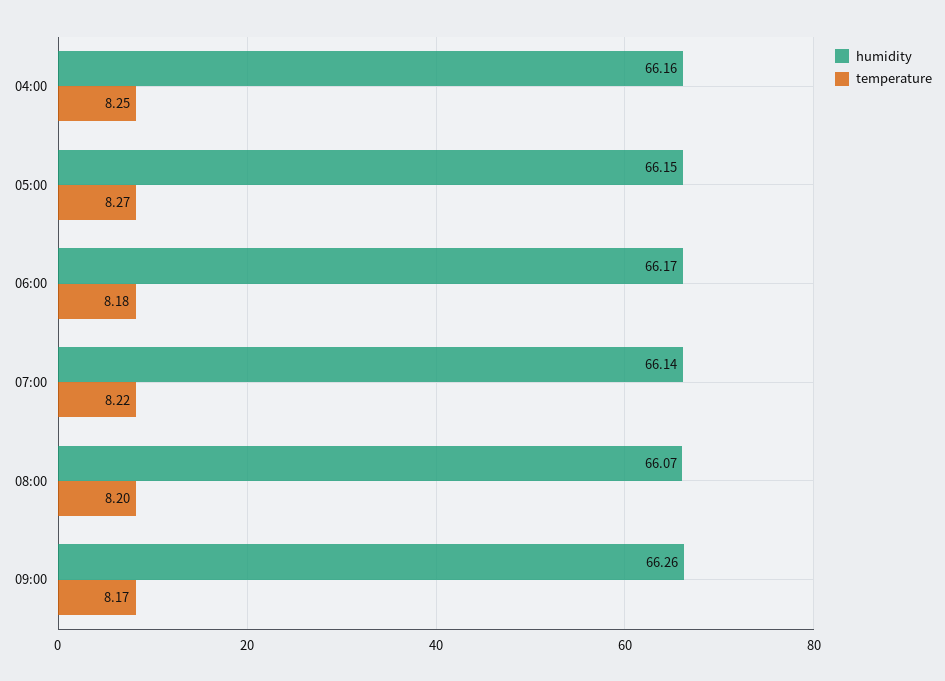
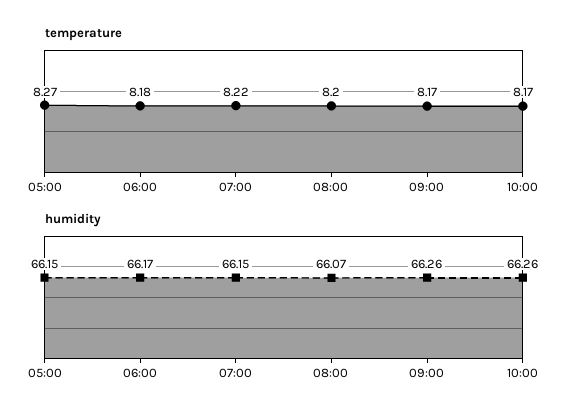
humidity, 04:00: 66.16 -> none
temperature, 04:00: 8.25 -> none
humidity, 07:00: 66.14 -> 66.15
temperature, 10:00: none -> 8.17
humidity, 10:00: none -> 66.26

